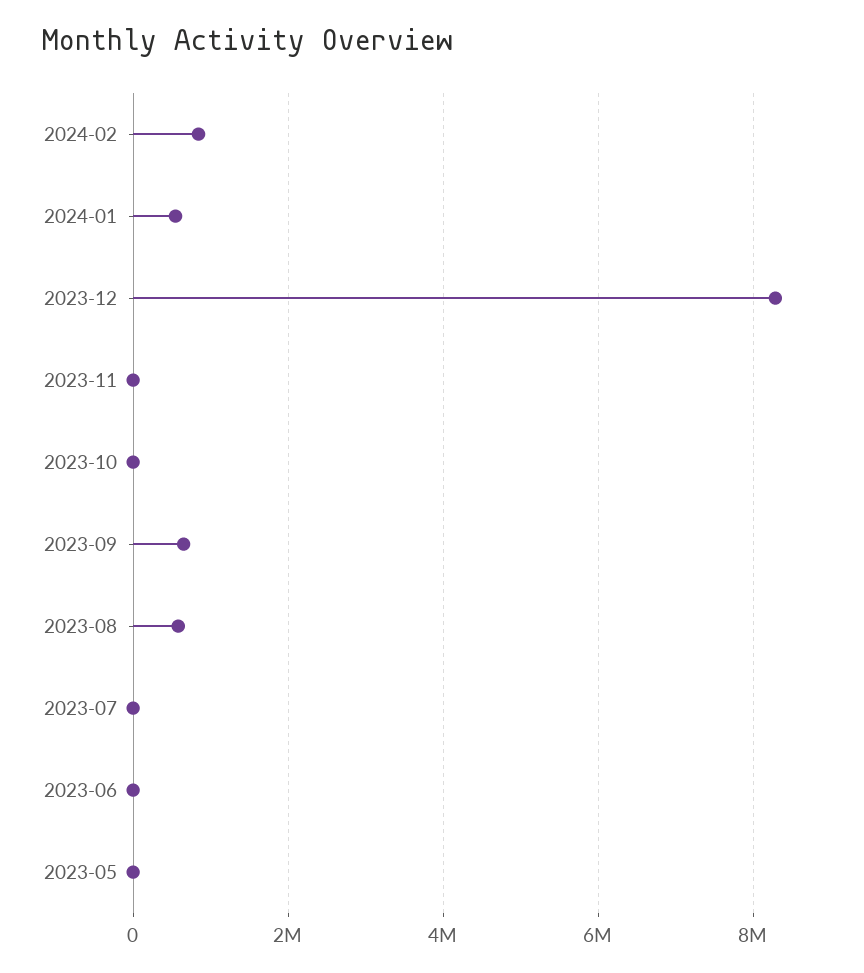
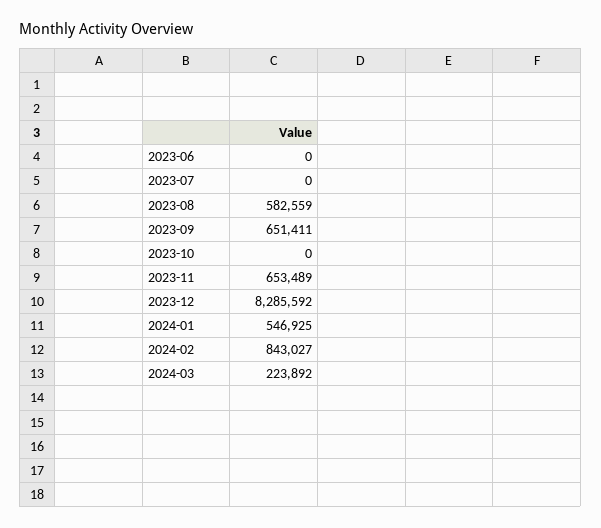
2023-11: 0 -> 653489
2023-05: 0 -> none
2024-03: none -> 223892

